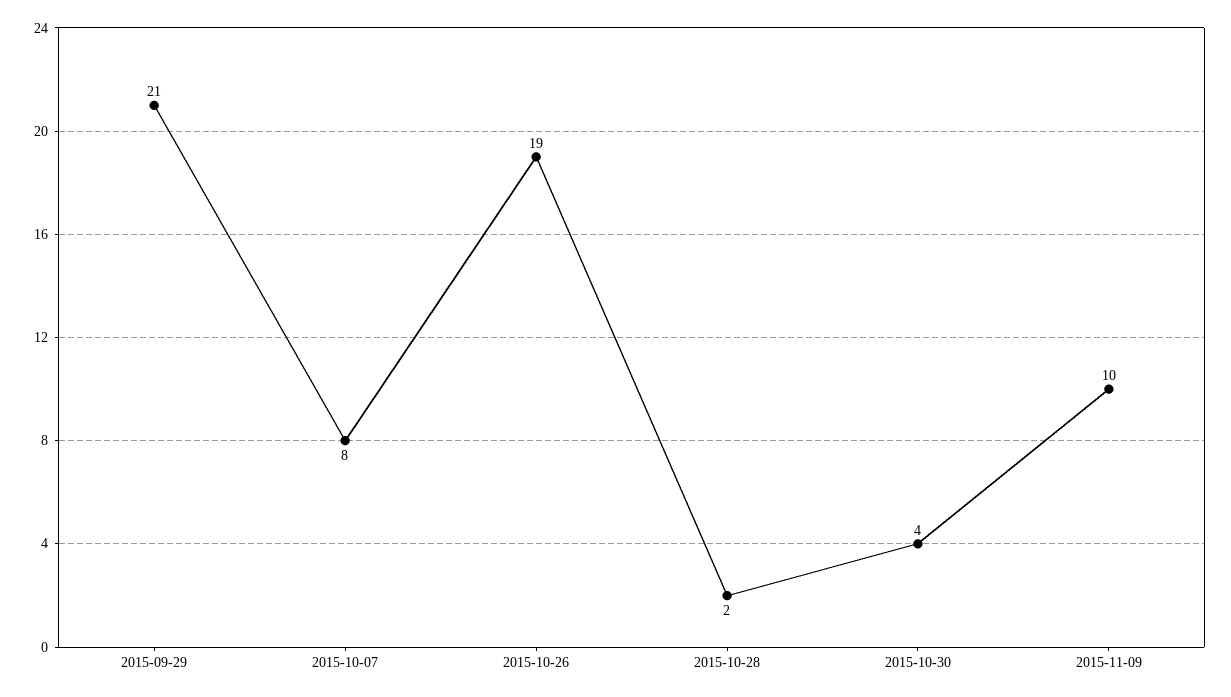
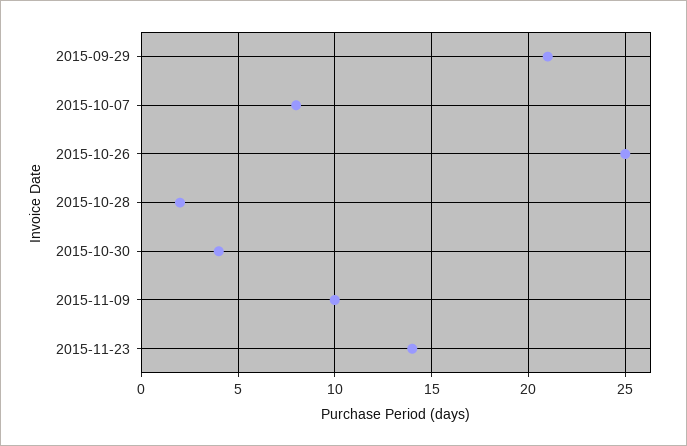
2015-10-26: 19 -> 25
2015-11-23: none -> 14

